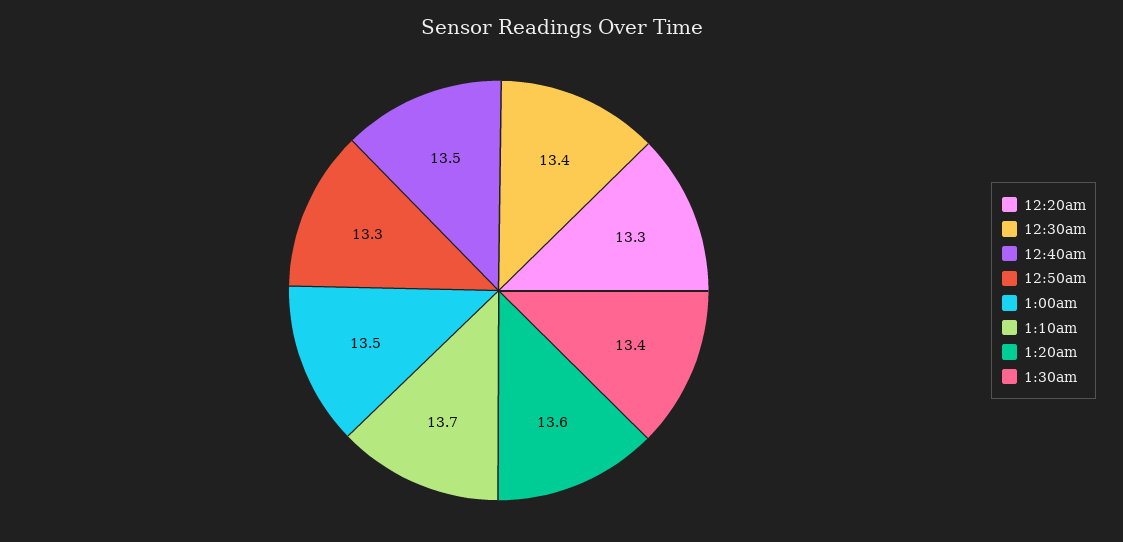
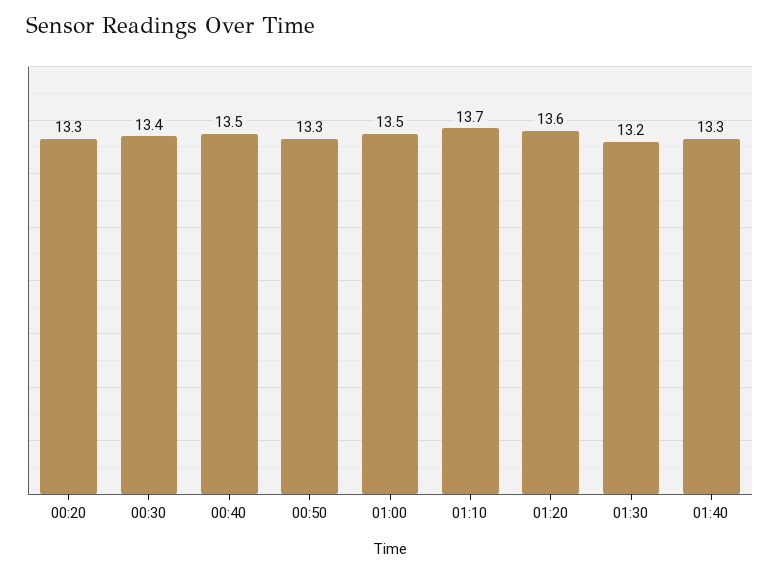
1:30am: 13.4 -> 13.2
01:40: none -> 13.3

